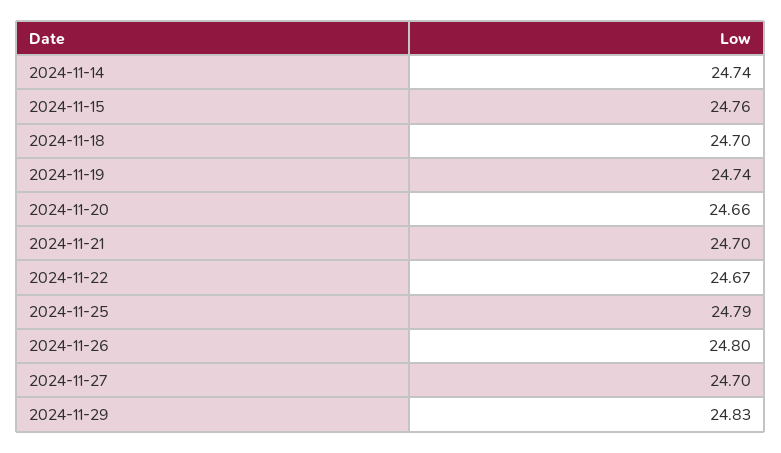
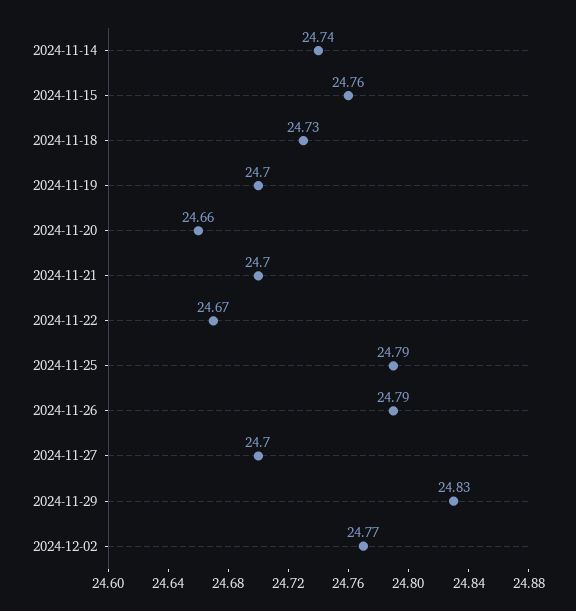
2024-11-18: 24.7 -> 24.73
2024-11-19: 24.74 -> 24.7
2024-11-26: 24.8 -> 24.79
2024-12-02: none -> 24.77

